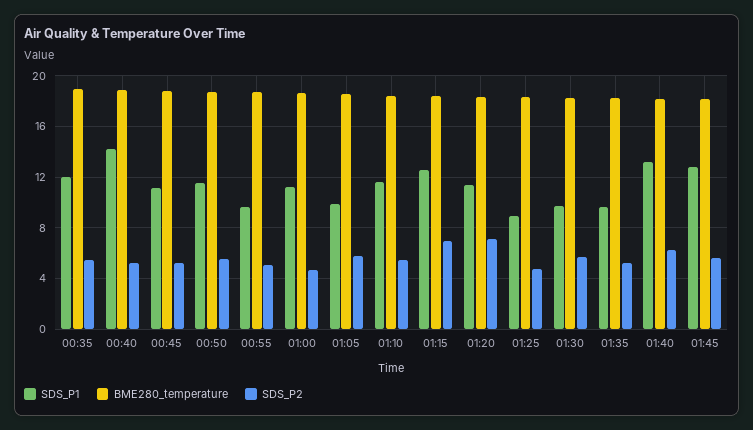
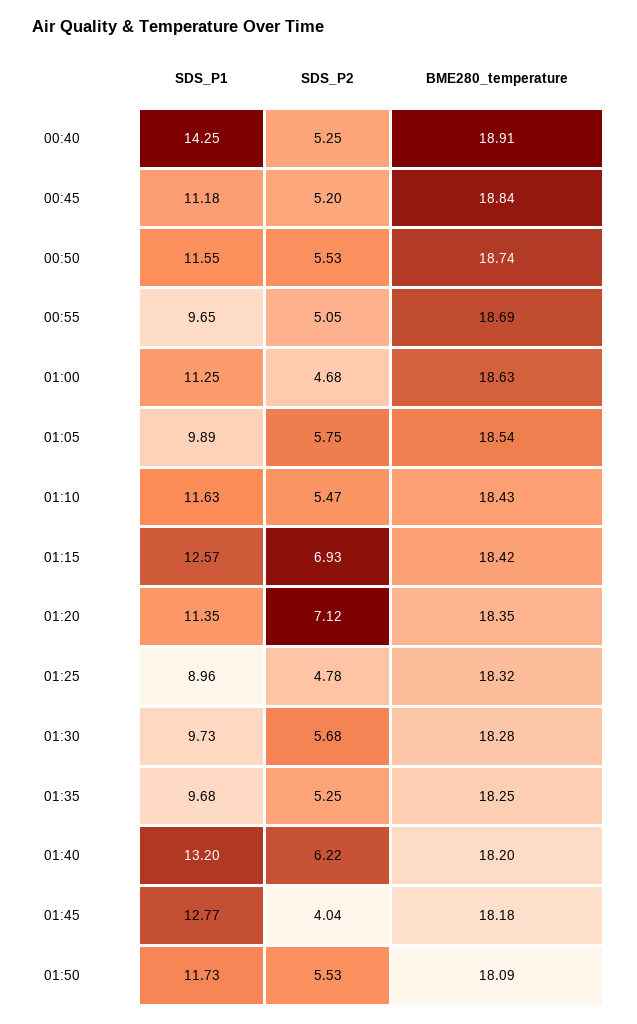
SDS_P1, 00:35: 12 -> none
BME280_temperature, 00:35: 19 -> none
SDS_P2, 00:35: 5.5 -> none
SDS_P2, 01:45: 5.5 -> 4.04
SDS_P1, 01:50: none -> 11.73
SDS_P2, 01:50: none -> 5.53
BME280_temperature, 01:50: none -> 18.09

